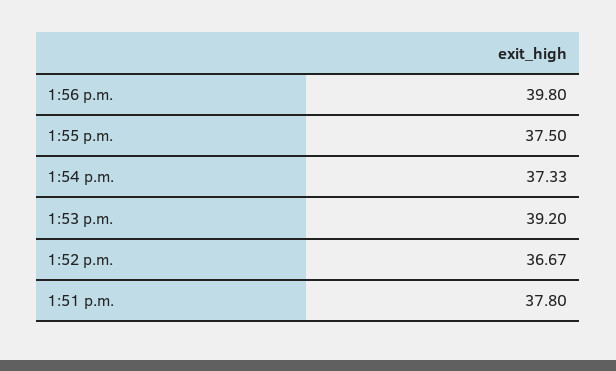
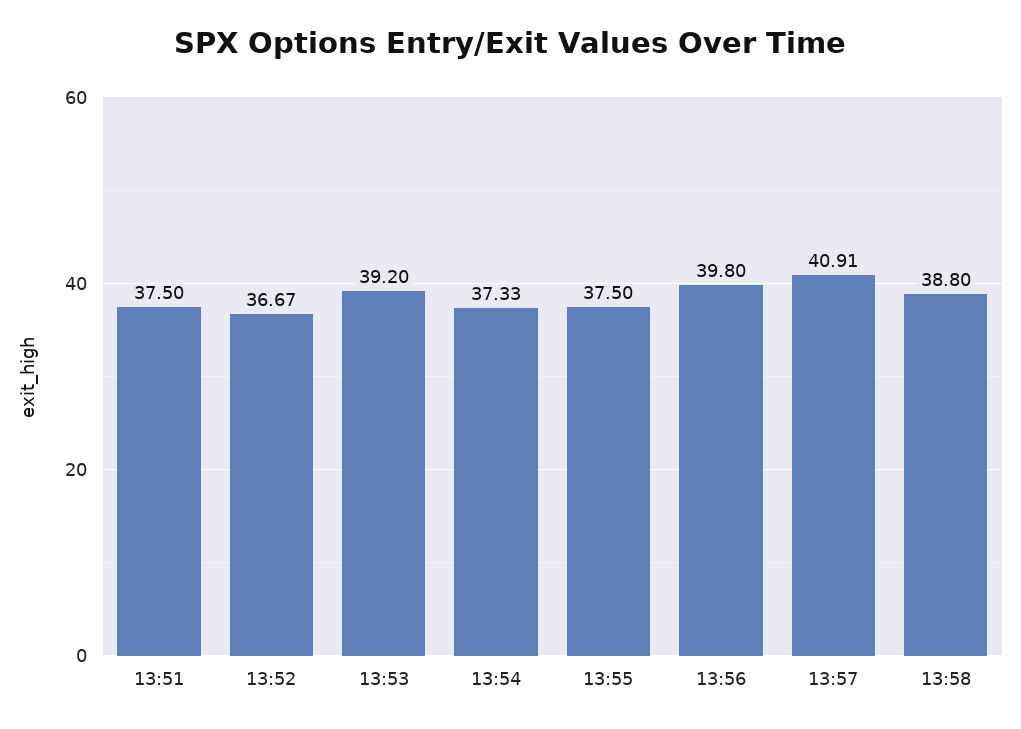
1:51 p.m.: 37.8 -> 37.5
13:57: none -> 40.91
13:58: none -> 38.8

